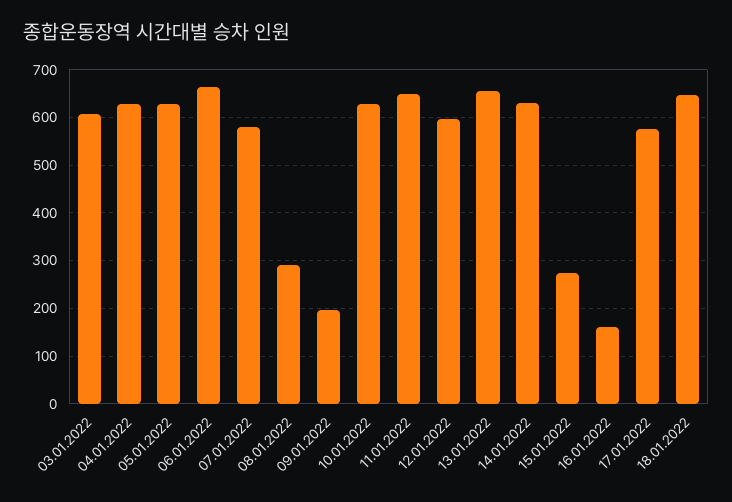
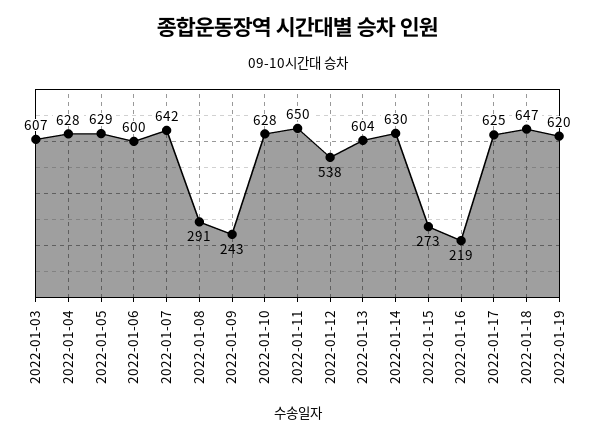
06.01.2022: 660 -> 600
07.01.2022: 580 -> 642
09.01.2022: 200 -> 243
12.01.2022: 600 -> 538
13.01.2022: 660 -> 604
16.01.2022: 160 -> 219
17.01.2022: 580 -> 625
2022-01-19: none -> 620

